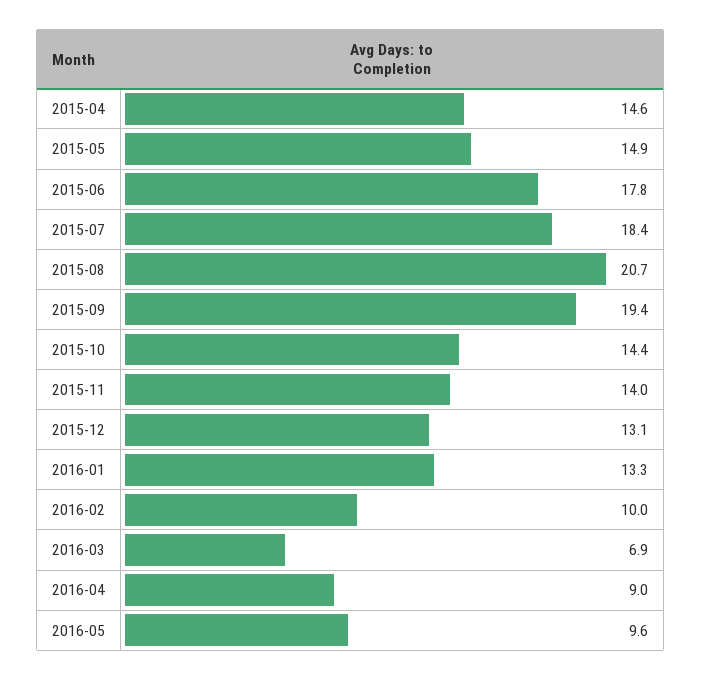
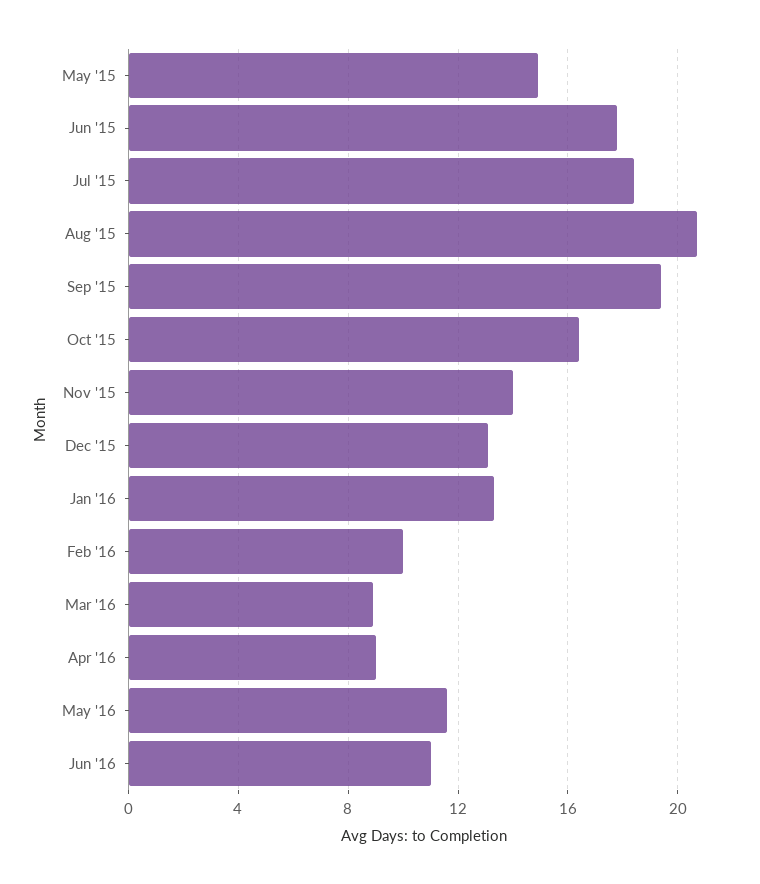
2015-04: 14.6 -> none
2015-10: 14.4 -> 16.5
2016-03: 6.9 -> 9
2016-05: 9.6 -> 11.5
Jun '16: none -> 11

